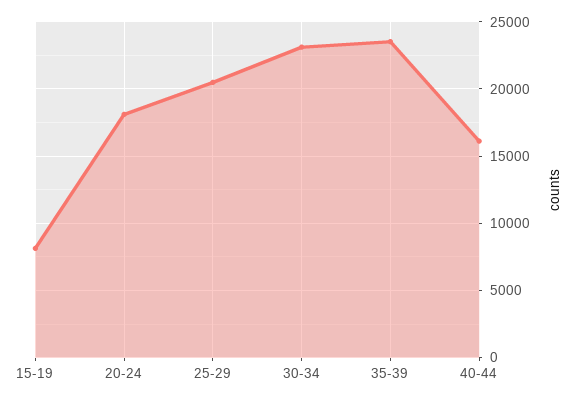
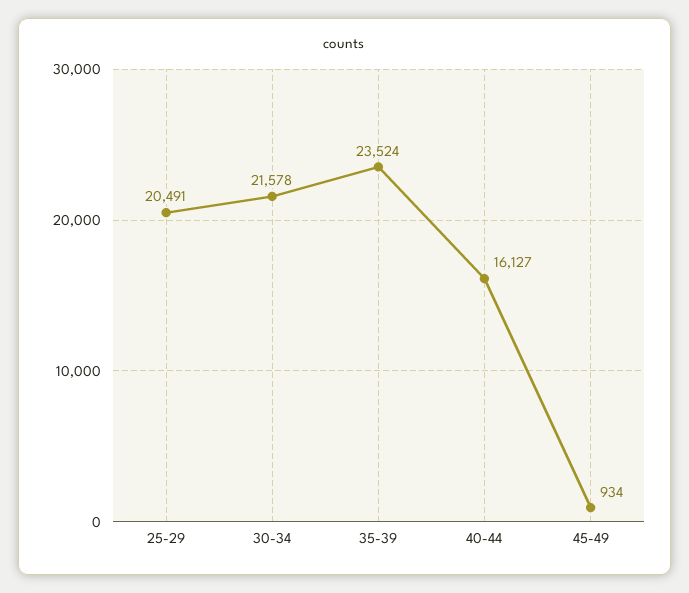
15-19: 8000 -> none
20-24: 18000 -> none
30-34: 23000 -> 21578
45-49: none -> 934

